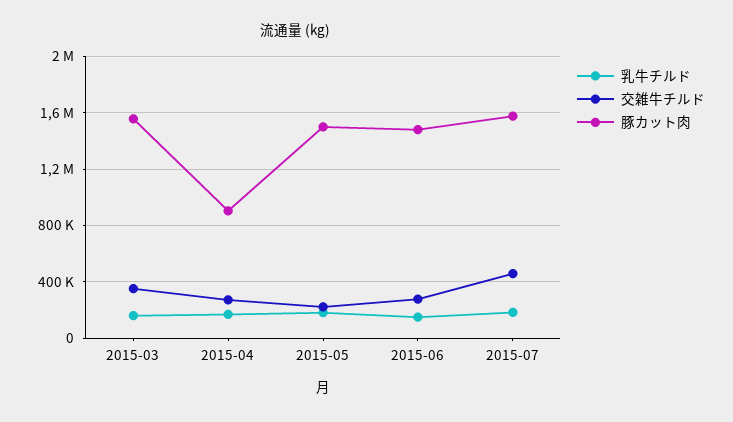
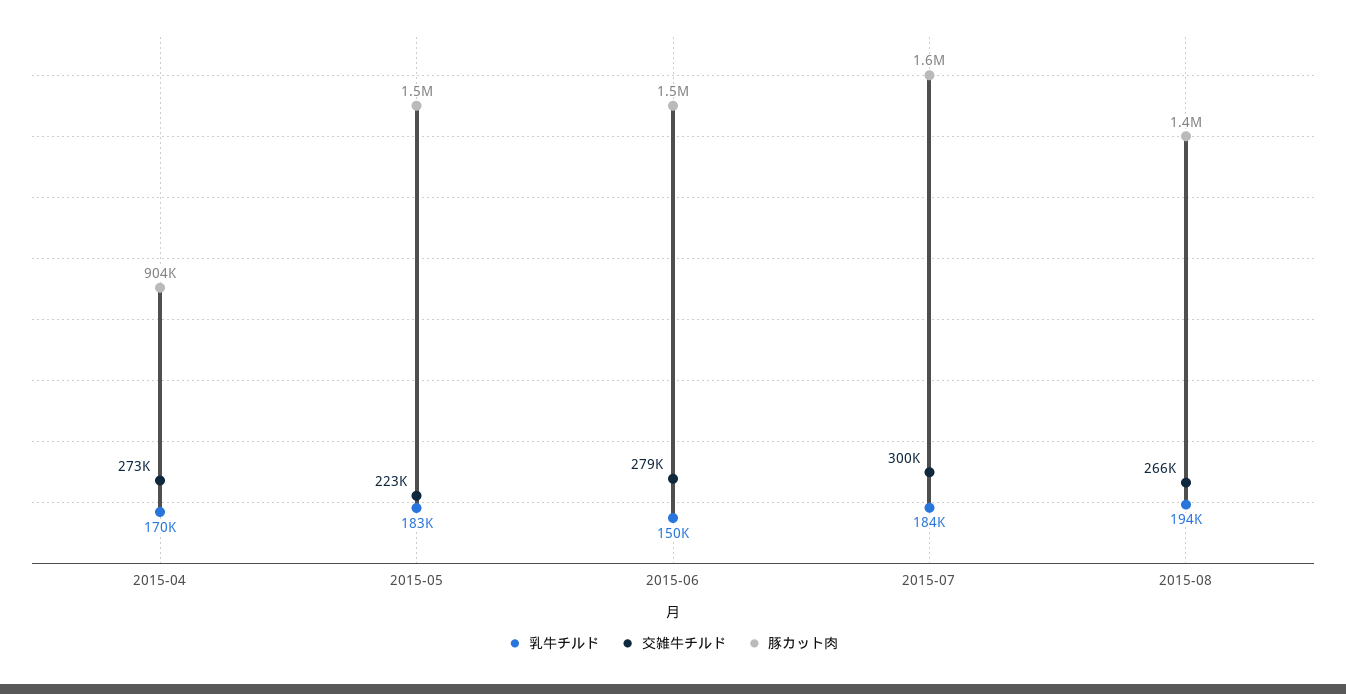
乳牛チルド, 2015-03: 150000 -> none
交雑牛チルド, 2015-03: 350000 -> none
豚カット肉, 2015-03: 1550000 -> none
交雑牛チルド, 2015-07: 450000 -> 300000
乳牛チルド, 2015-08: none -> 194000
交雑牛チルド, 2015-08: none -> 266000
豚カット肉, 2015-08: none -> 1400000

